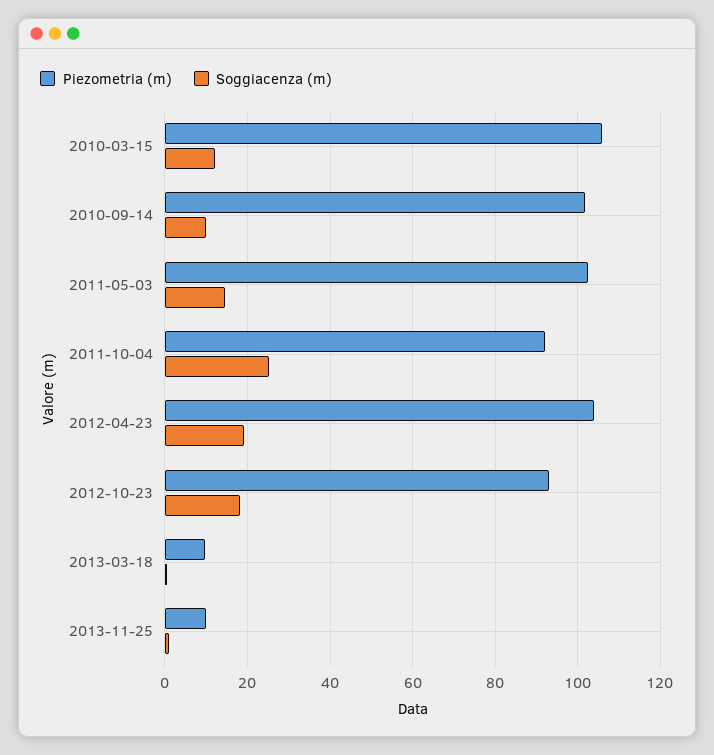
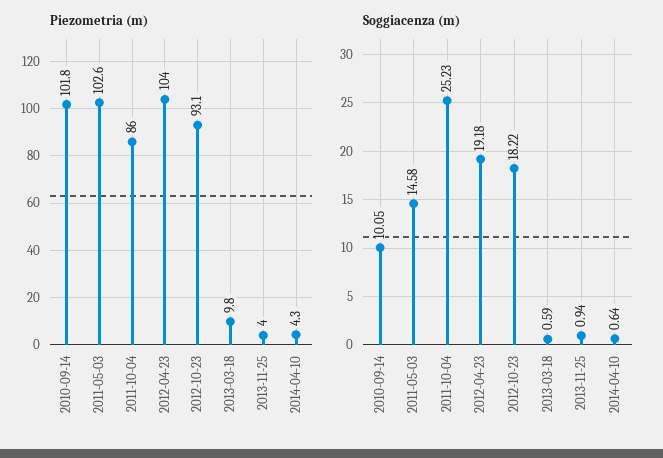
Piezometria (m), 2010-03-15: 106 -> none
Soggiacenza (m), 2010-03-15: 12 -> none
Piezometria (m), 2011-10-04: 92 -> 86
Piezometria (m), 2013-11-25: 10 -> 4
Piezometria (m), 2014-04-10: none -> 4.3
Soggiacenza (m), 2014-04-10: none -> 0.64

